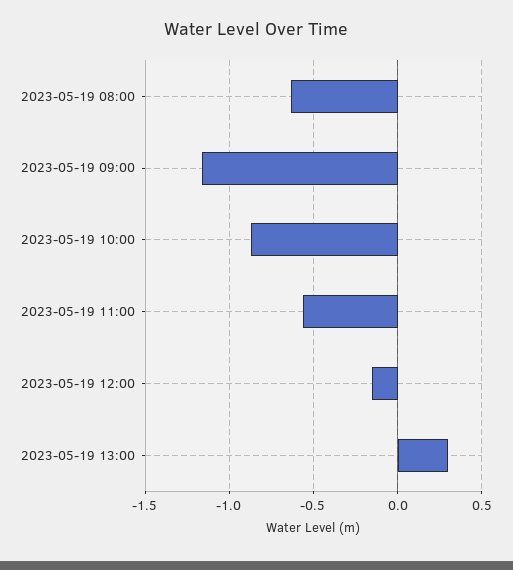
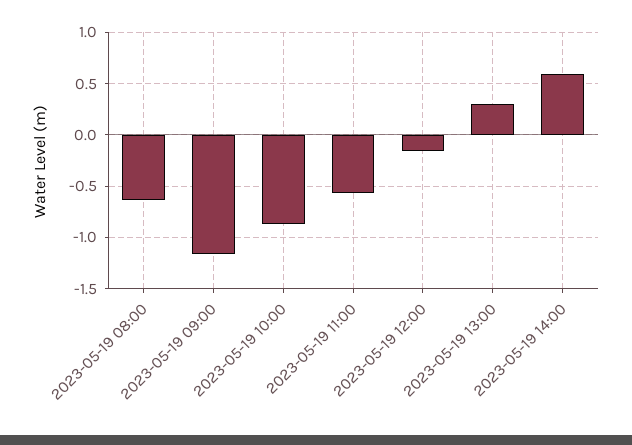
2023-05-19 14:00: none -> 0.6

